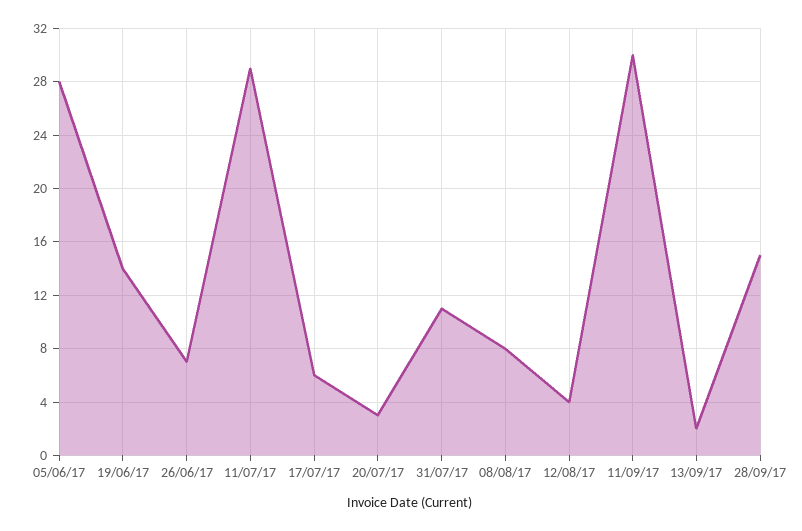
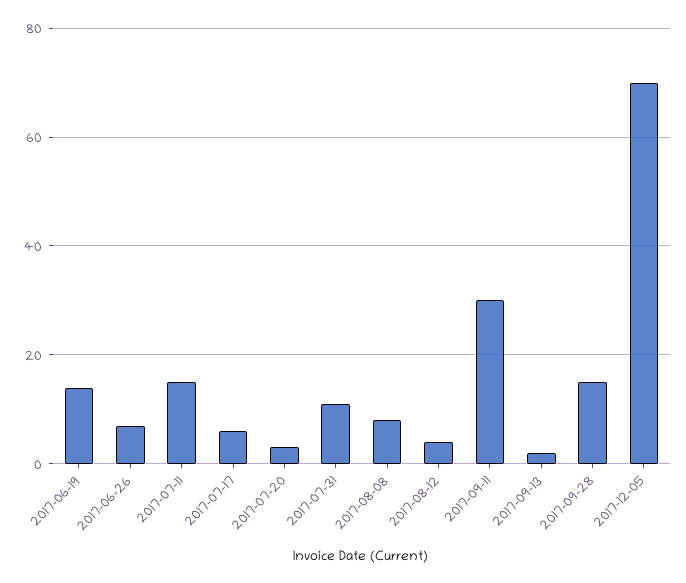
05/06/17: 28 -> none
11/07/17: 29 -> 15
2017-12-05: none -> 70

